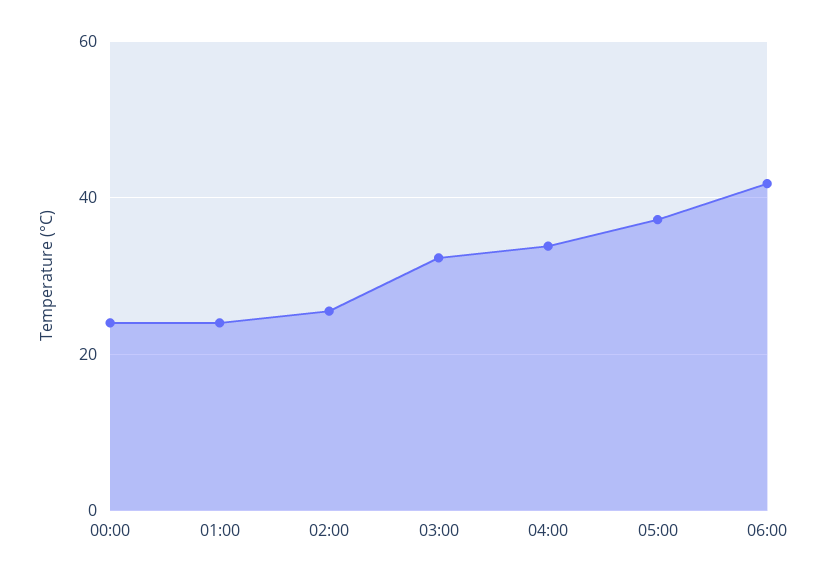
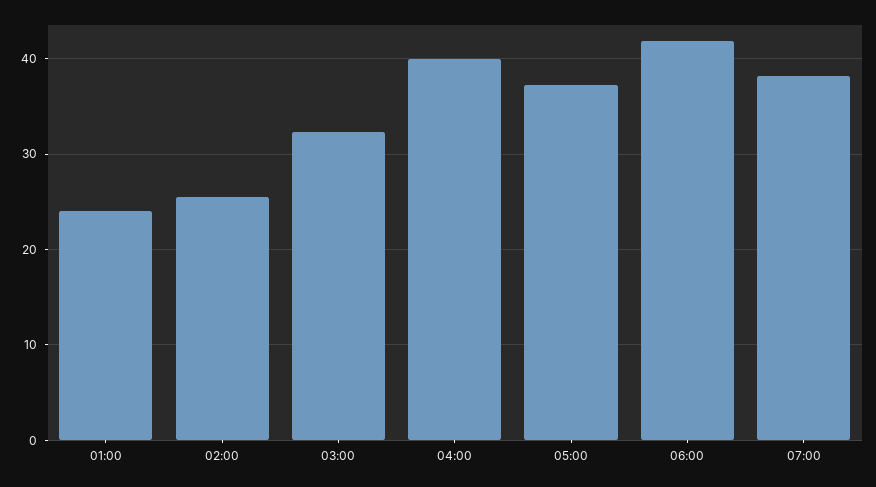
00:00: 24 -> none
04:00: 34 -> 40
07:00: none -> 38

